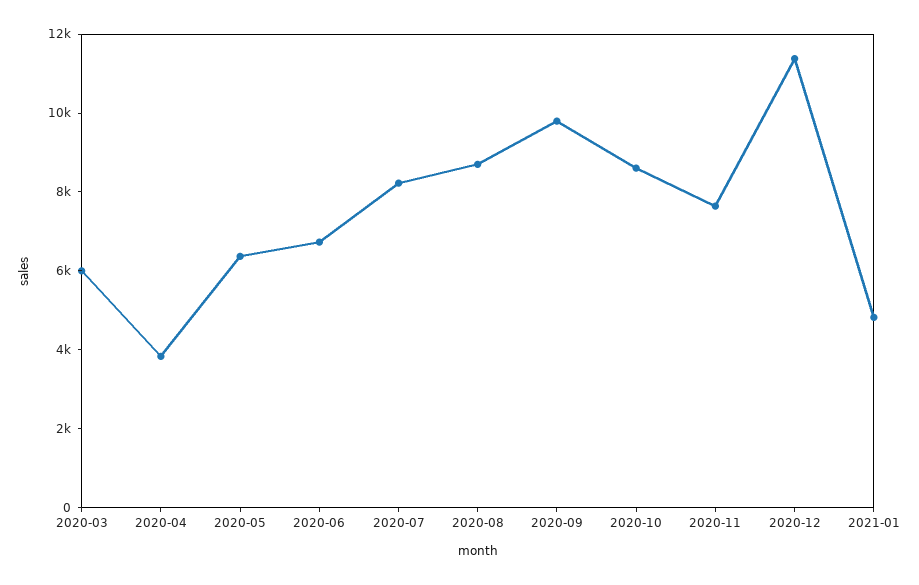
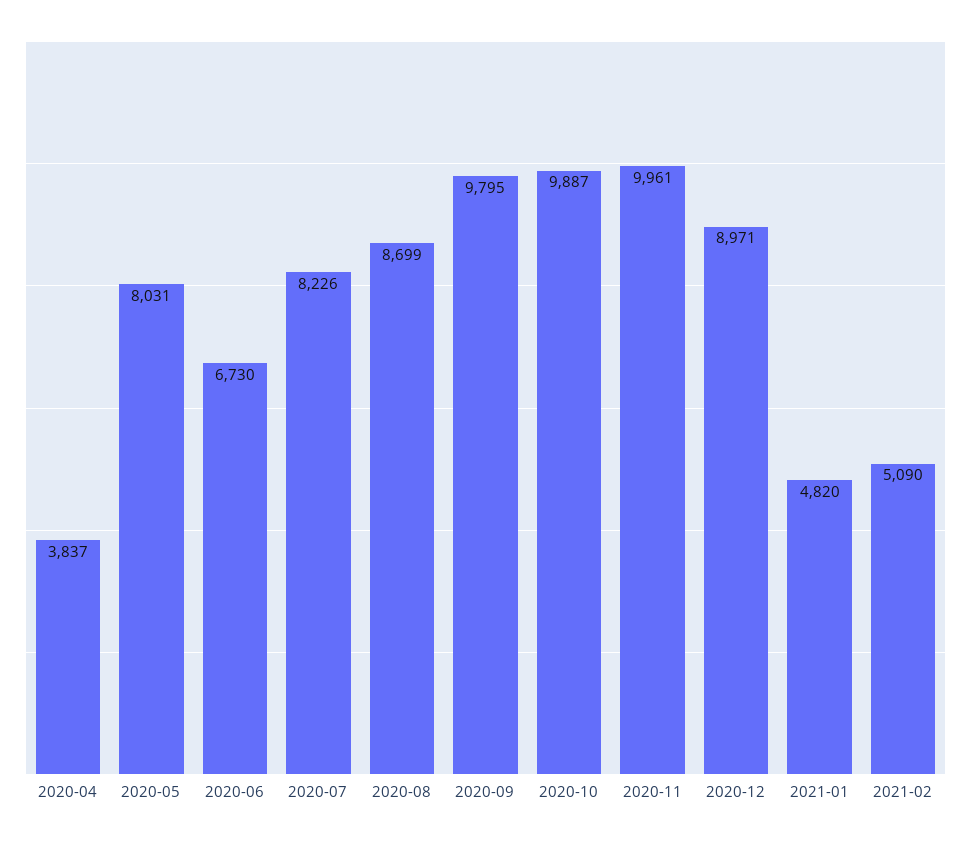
2020-03: 6000 -> none
2020-05: 6500 -> 8031
2020-10: 8500 -> 9887
2020-11: 7500 -> 9961
2020-12: 11500 -> 8971
2021-02: none -> 5090

